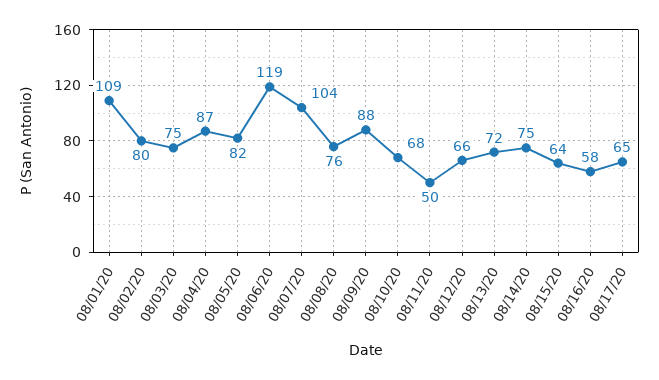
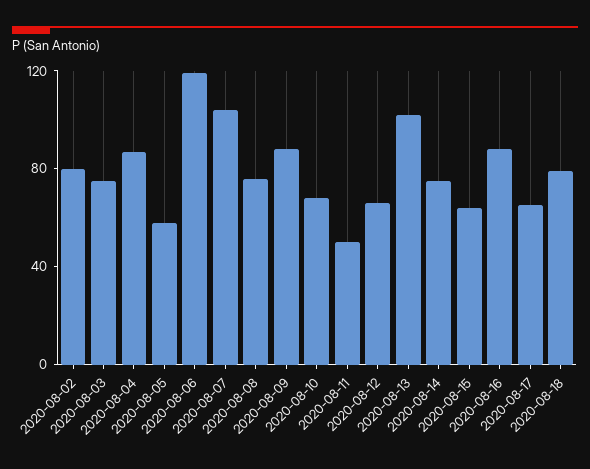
08/01/20: 109 -> none
08/05/20: 82 -> 60
08/13/20: 72 -> 100
08/16/20: 58 -> 90
2020-08-18: none -> 80

